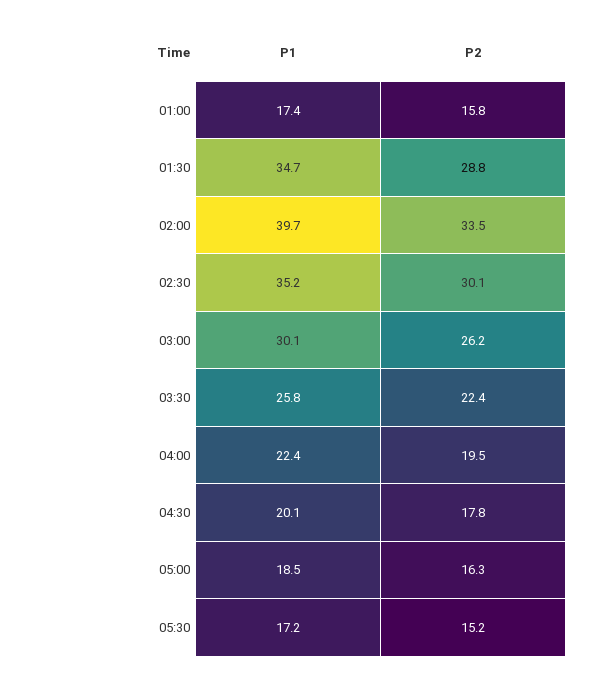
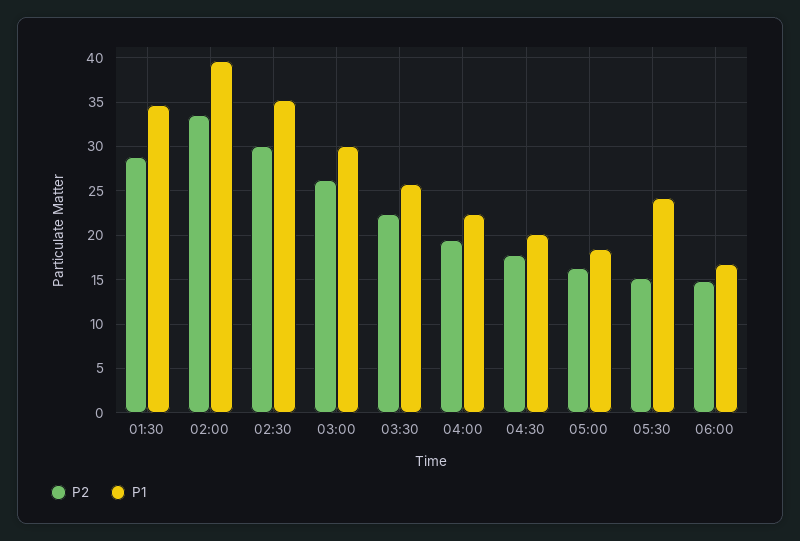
P1, 01:00: 17.4 -> none
P2, 01:00: 15.8 -> none
P1, 05:30: 17.2 -> 24
P2, 06:00: none -> 15
P1, 06:00: none -> 17

